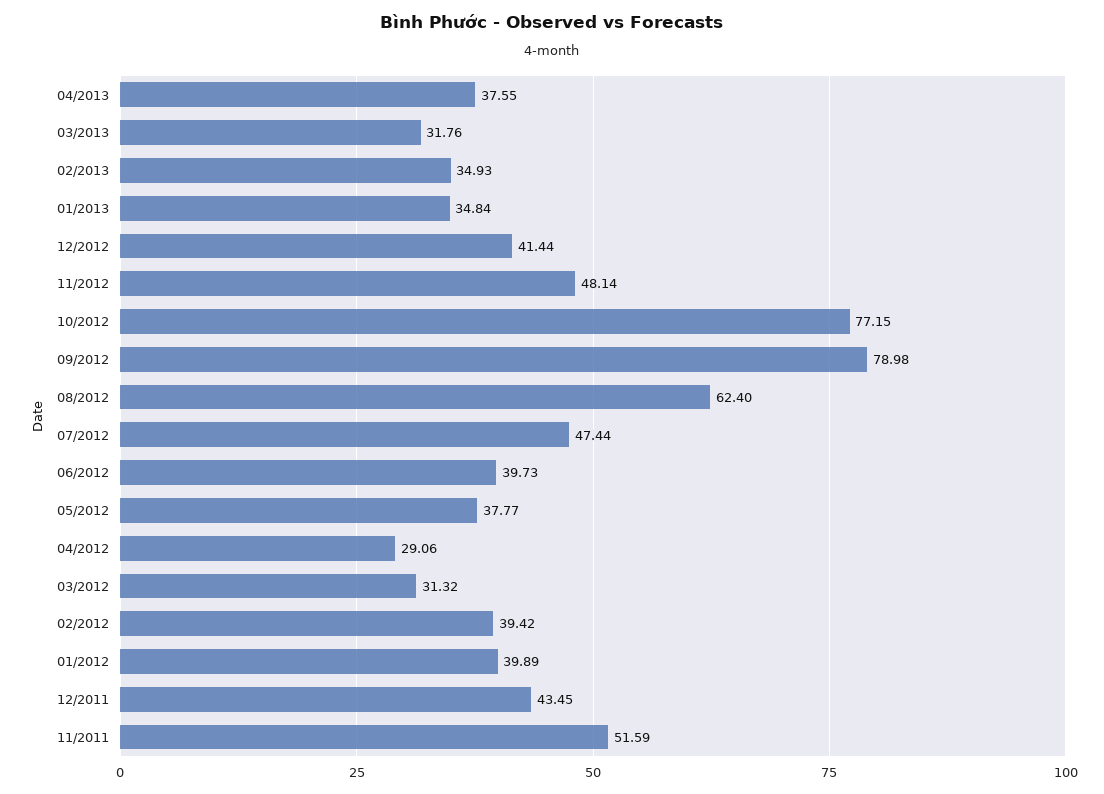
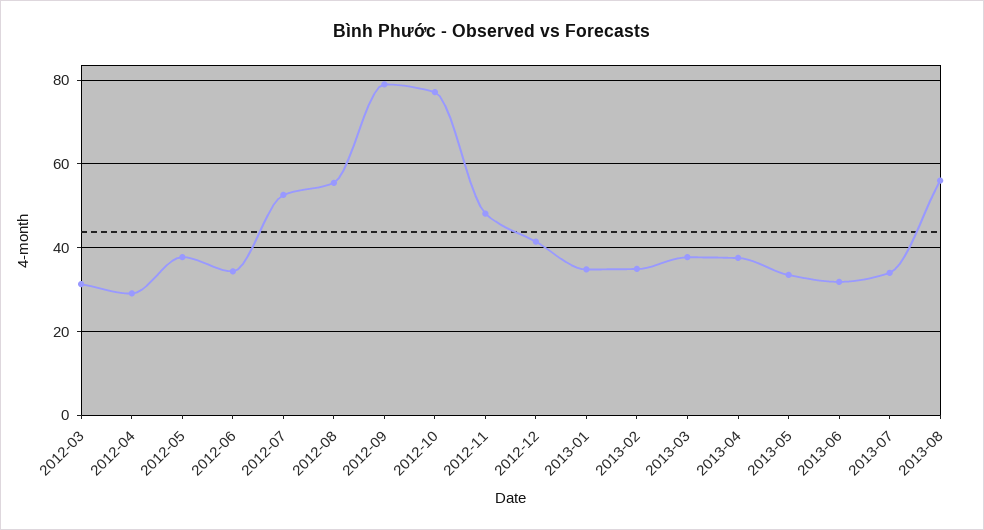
03/2013: 31.76 -> 38
08/2012: 62.4 -> 56
07/2012: 47.44 -> 52
06/2012: 39.73 -> 34
02/2012: 39.42 -> none
01/2012: 39.89 -> none
12/2011: 43.45 -> none
11/2011: 51.59 -> none
2013-05: none -> 34
2013-06: none -> 32
2013-07: none -> 34
2013-08: none -> 56

